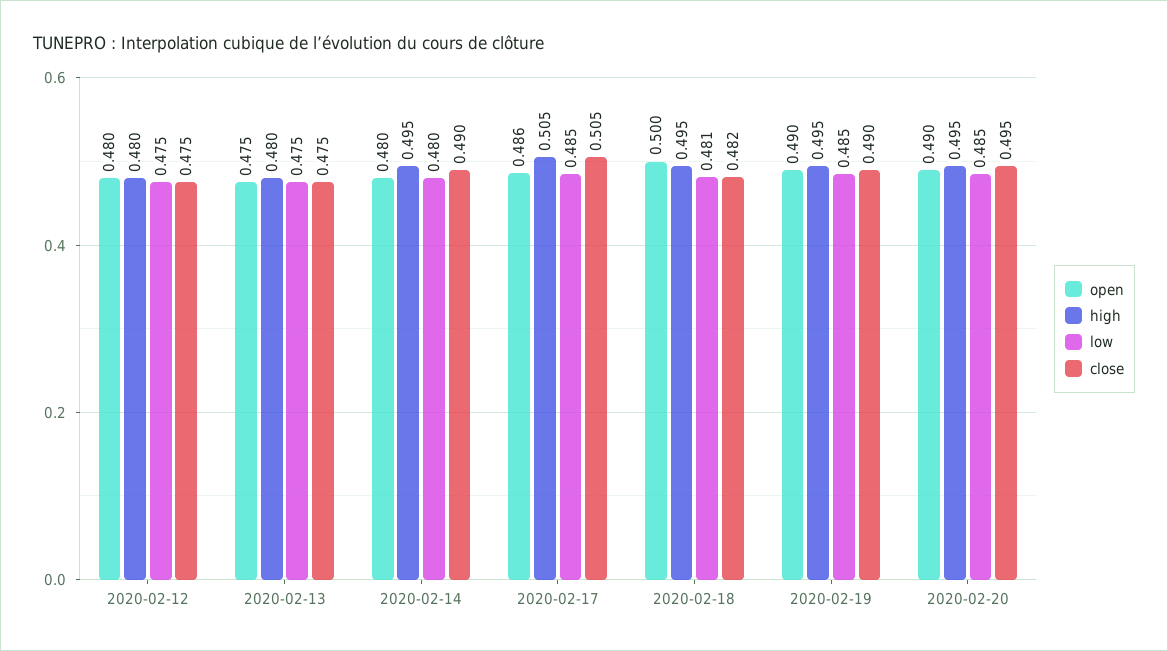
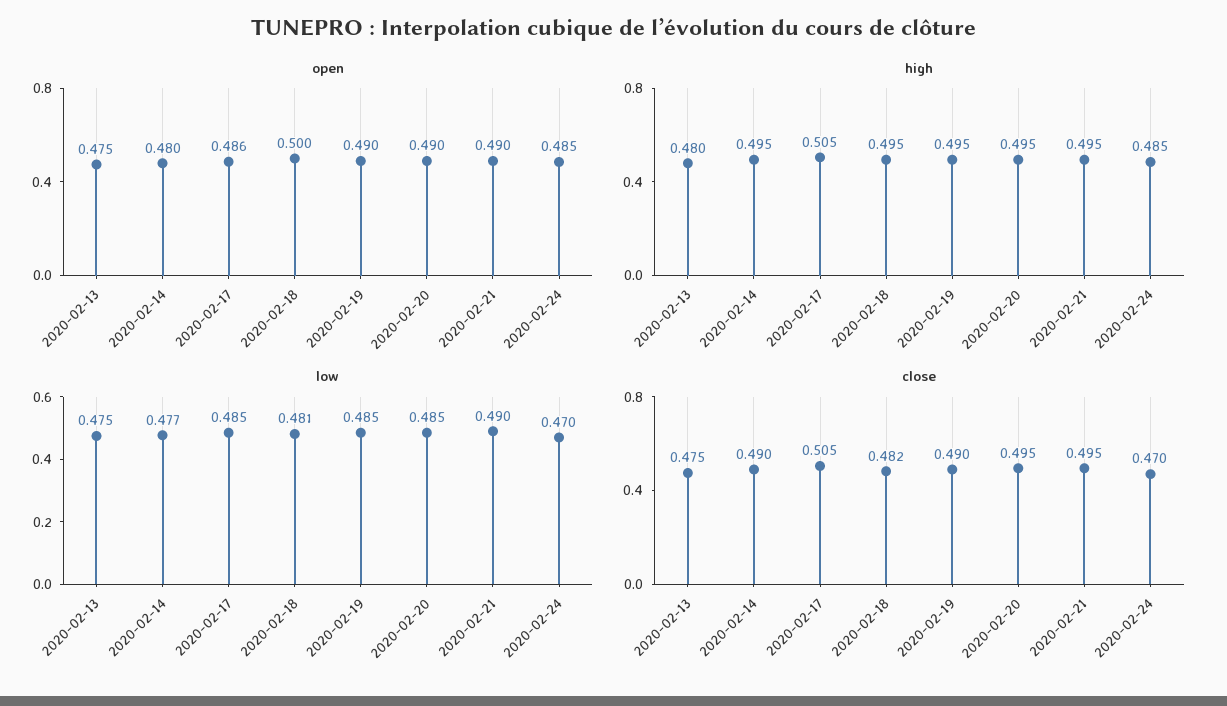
open, 2020-02-12: 0.48 -> none
high, 2020-02-12: 0.48 -> none
low, 2020-02-12: 0.475 -> none
close, 2020-02-12: 0.475 -> none
low, 2020-02-14: 0.48 -> 0.477
open, 2020-02-21: none -> 0.49
open, 2020-02-24: none -> 0.485
high, 2020-02-21: none -> 0.495
high, 2020-02-24: none -> 0.485
low, 2020-02-21: none -> 0.49
low, 2020-02-24: none -> 0.47
close, 2020-02-21: none -> 0.495
close, 2020-02-24: none -> 0.47

